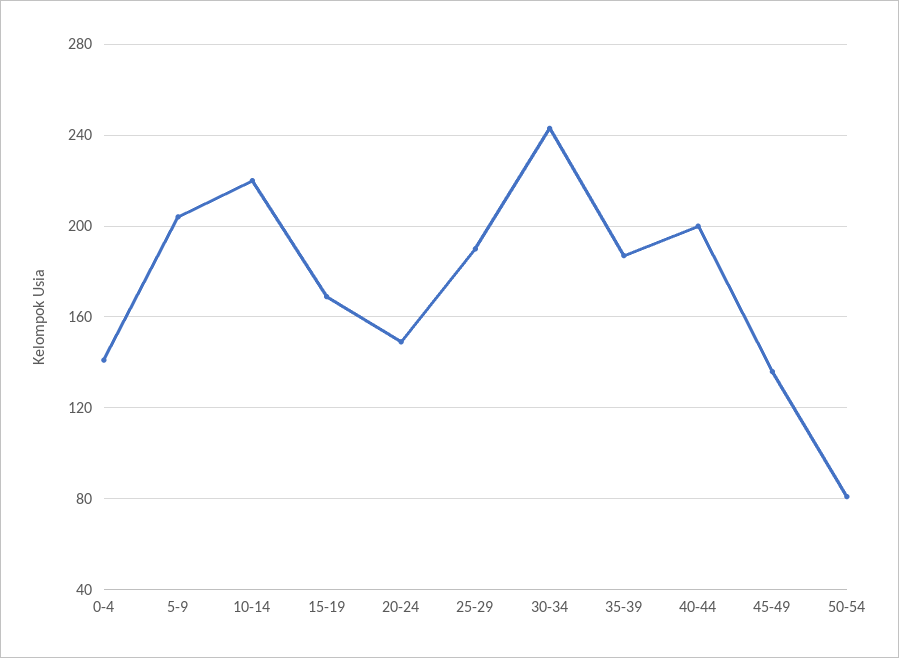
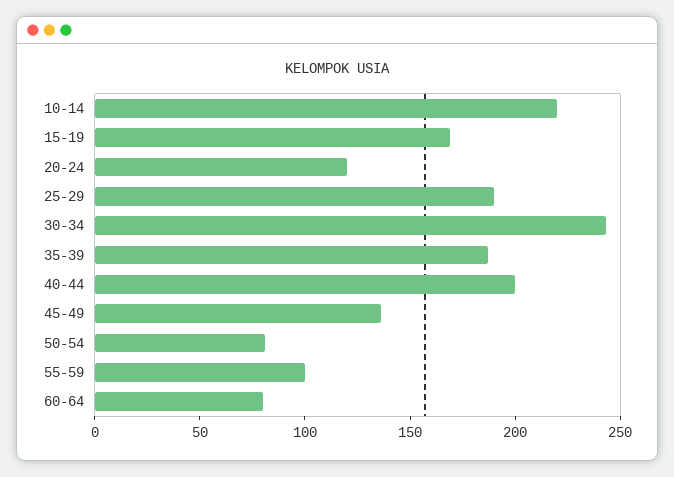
0-4: 140 -> none
5-9: 205 -> none
20-24: 150 -> 120
55-59: none -> 100
60-64: none -> 80

